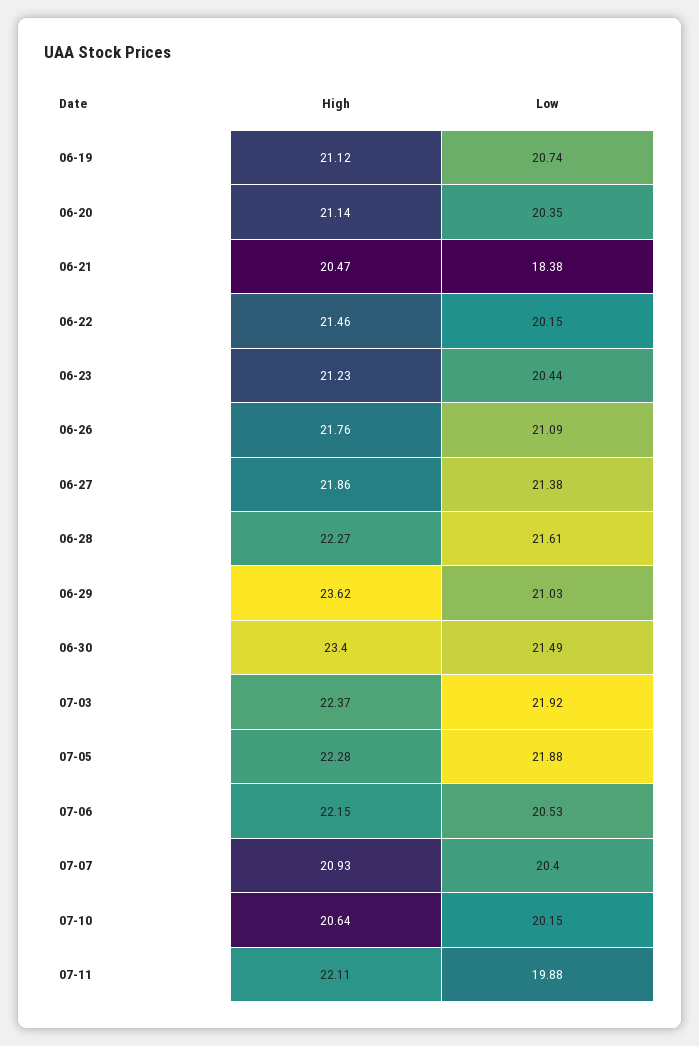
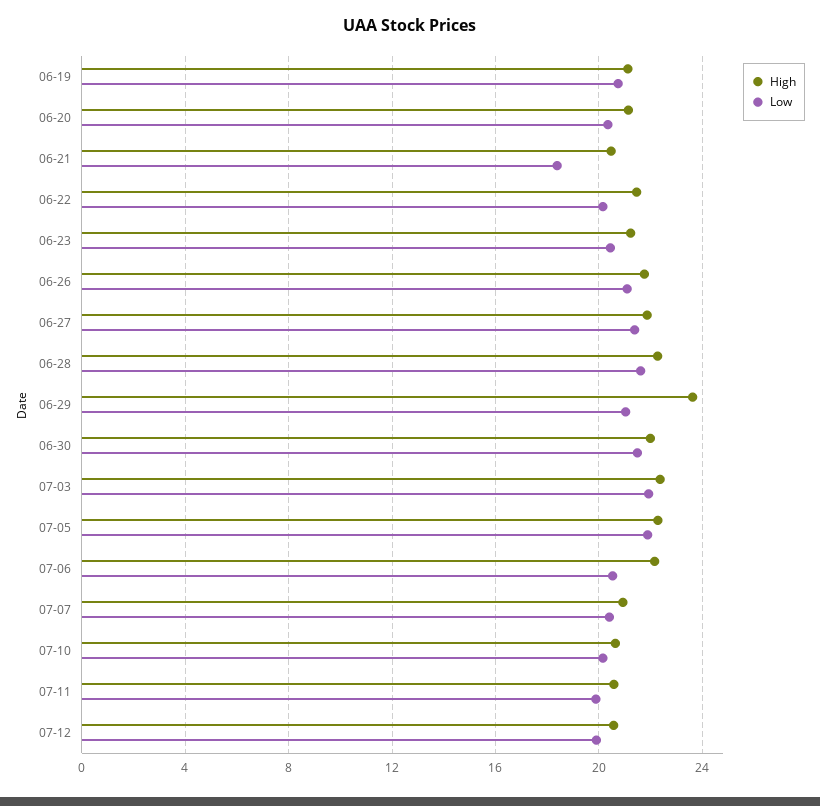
High, 06-30: 23.4 -> 22
High, 07-11: 22.11 -> 20.5
High, 07-12: none -> 20.5
Low, 07-12: none -> 20

